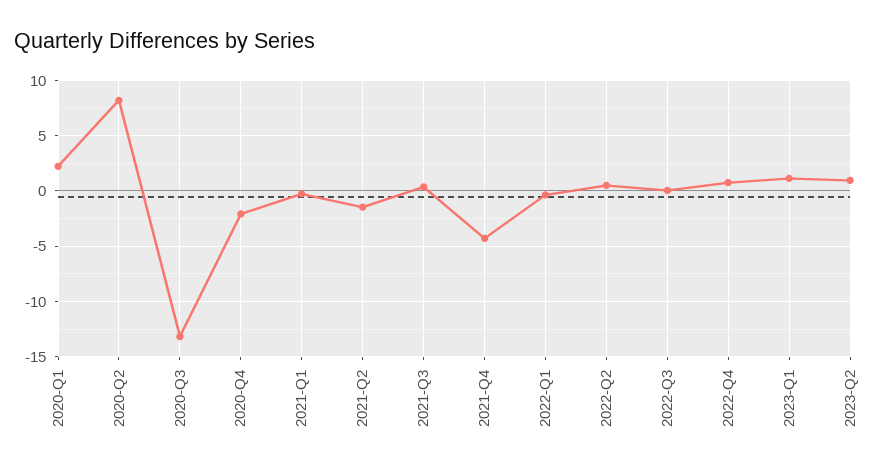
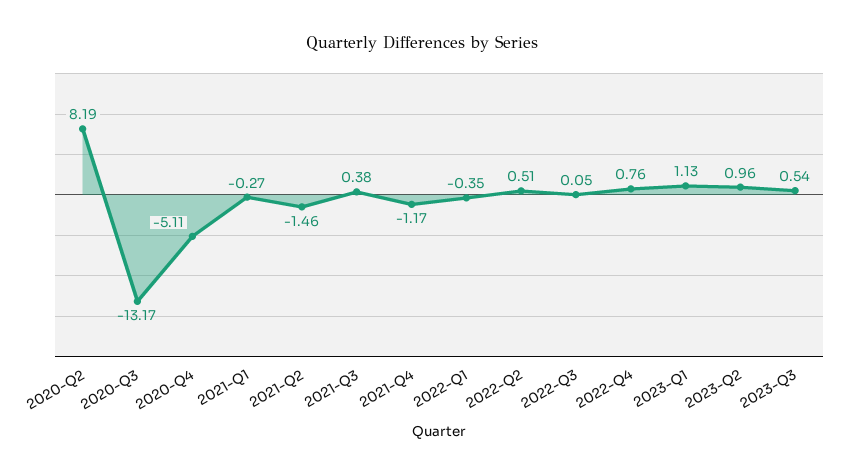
2020-Q1: 2 -> none
2020-Q4: -2 -> -5.11
2021-Q4: -4 -> -1.17
2023-Q3: none -> 0.54

